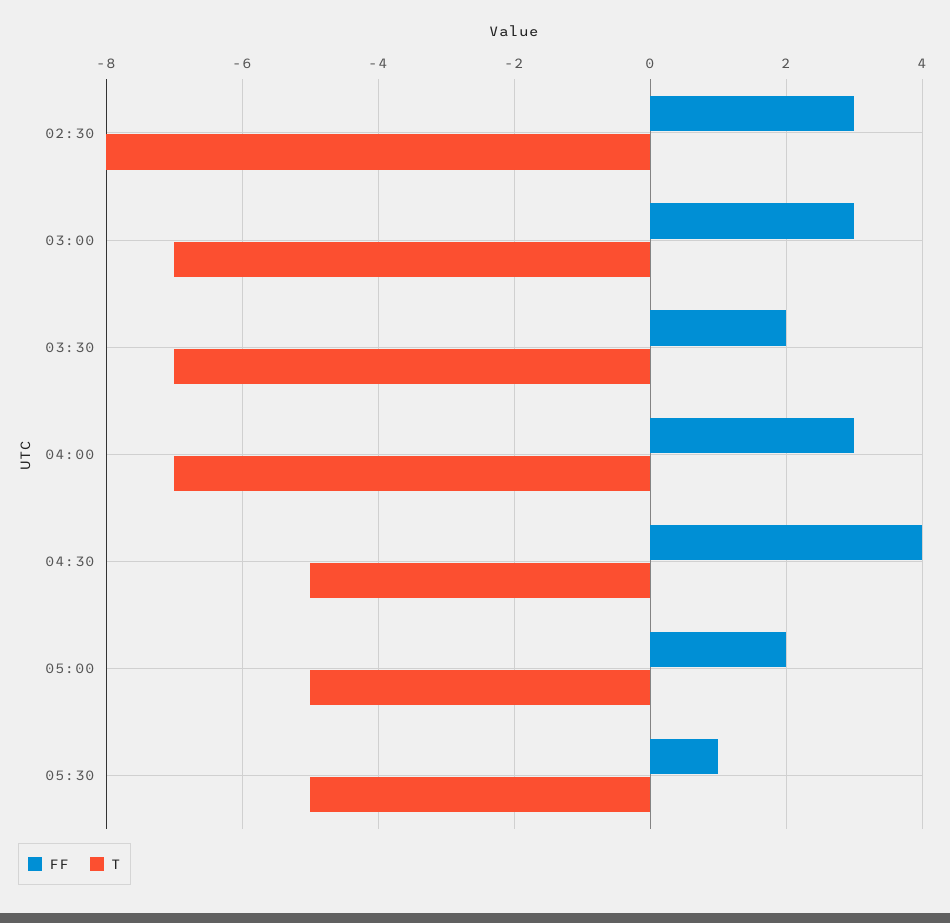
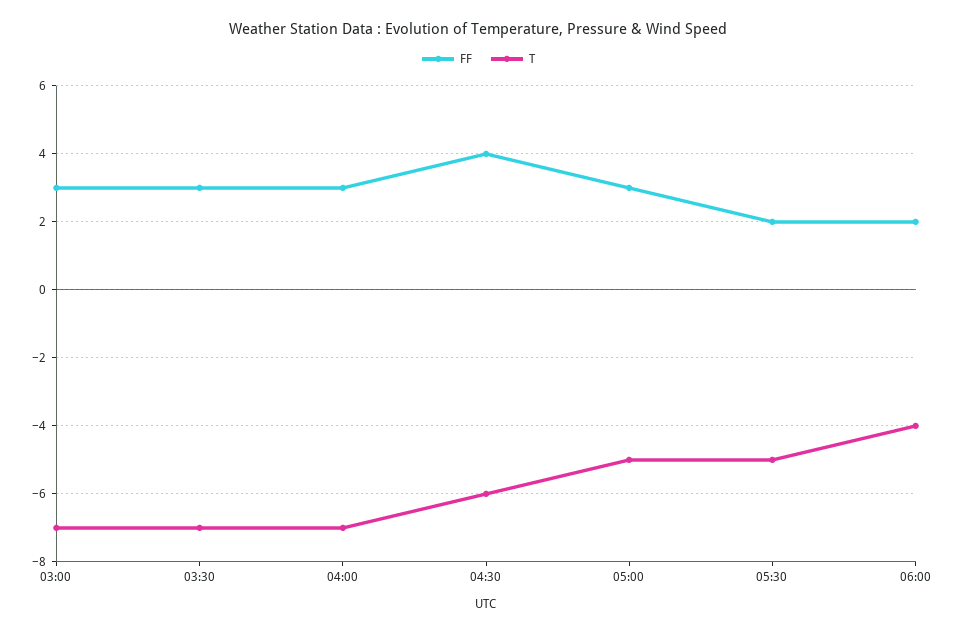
FF, 02:30: 3 -> none
T, 02:30: -8 -> none
FF, 03:30: 2 -> 3
T, 04:30: -5 -> -6
FF, 05:00: 2 -> 3
FF, 05:30: 1 -> 2
FF, 06:00: none -> 2
T, 06:00: none -> -4

